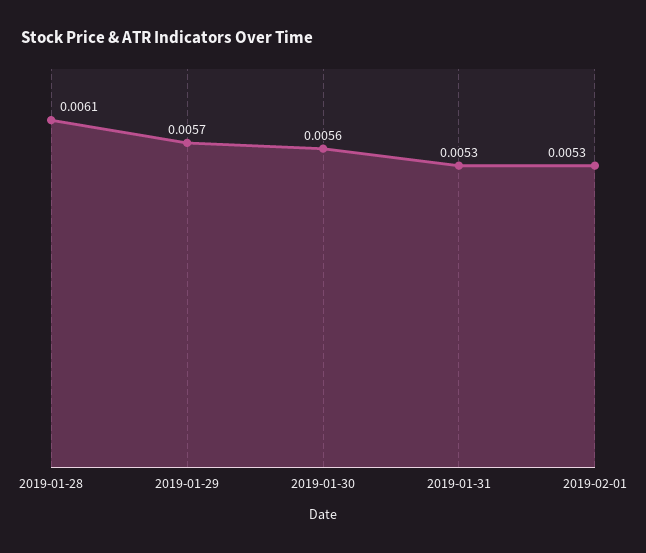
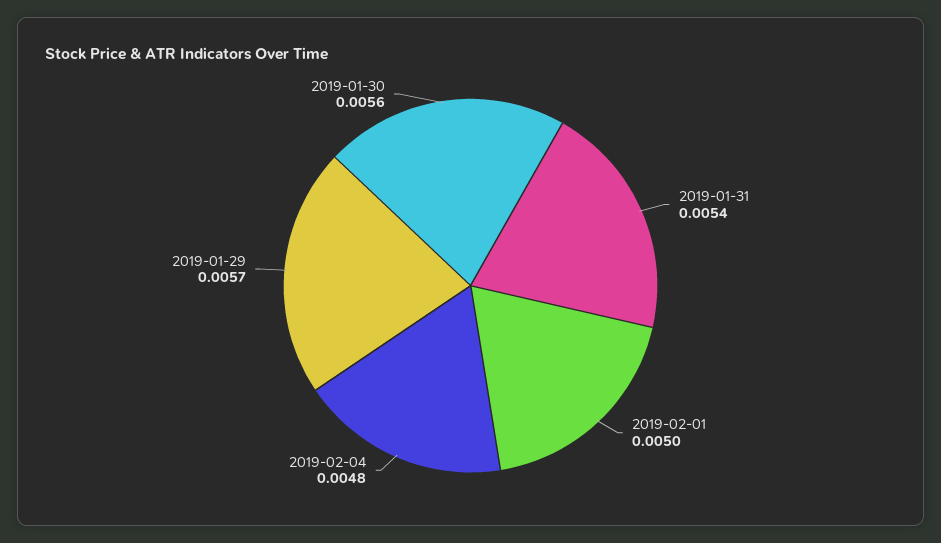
2019-01-28: 0.0061 -> none
2019-01-31: 0.0053 -> 0.0054
2019-02-01: 0.0053 -> 0.005
2019-02-04: none -> 0.0048

